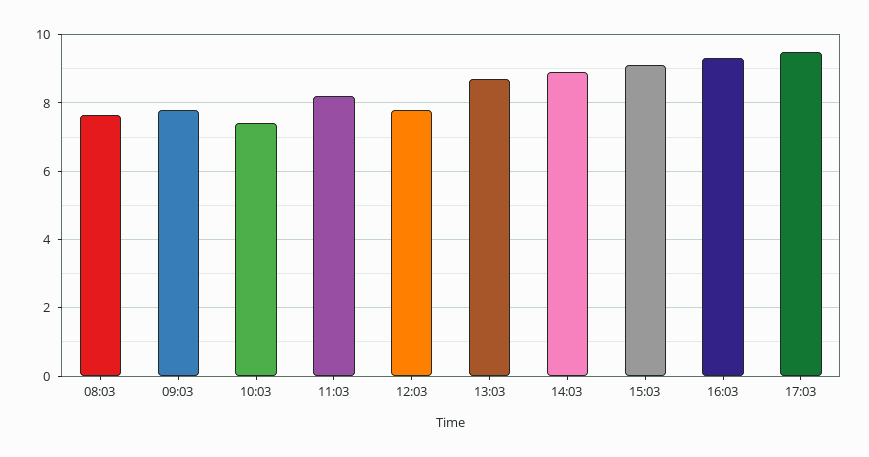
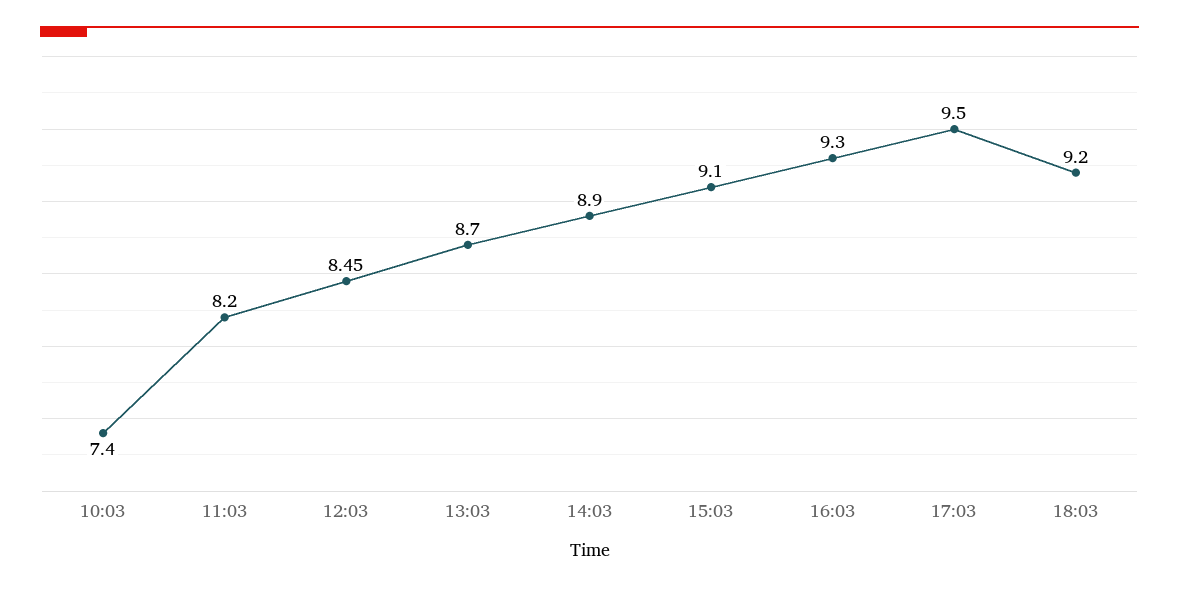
08:03: 7.6 -> none
09:03: 7.8 -> none
12:03: 7.8 -> 8.45
18:03: none -> 9.2

